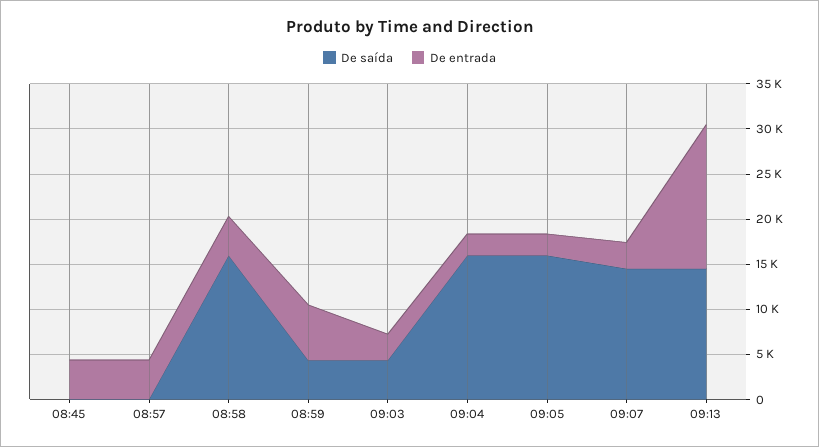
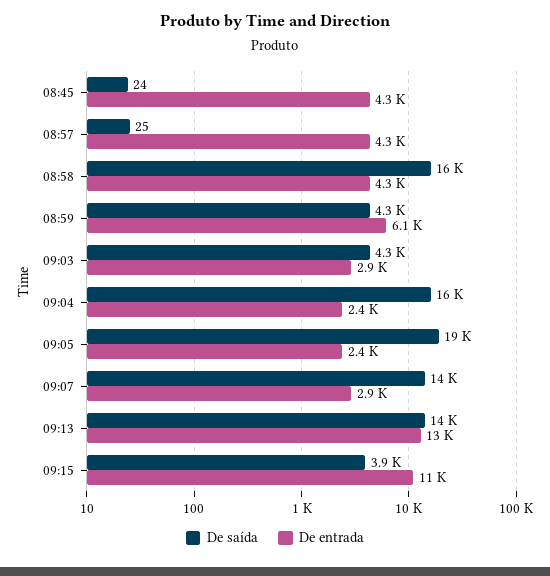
De saída, 09:05: 16000 -> 19000
De entrada, 09:13: 16000 -> 13000
De saída, 09:15: none -> 3900
De entrada, 09:15: none -> 11000

